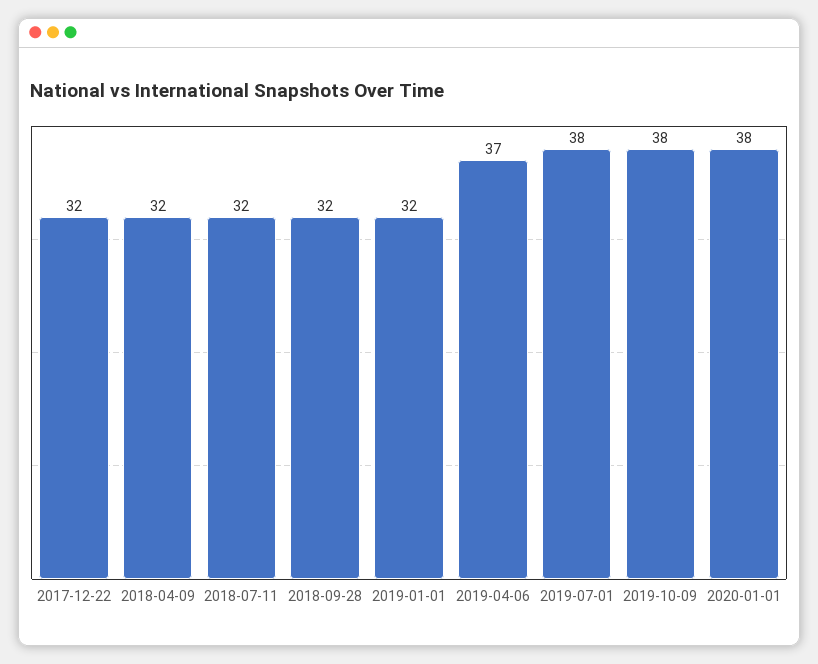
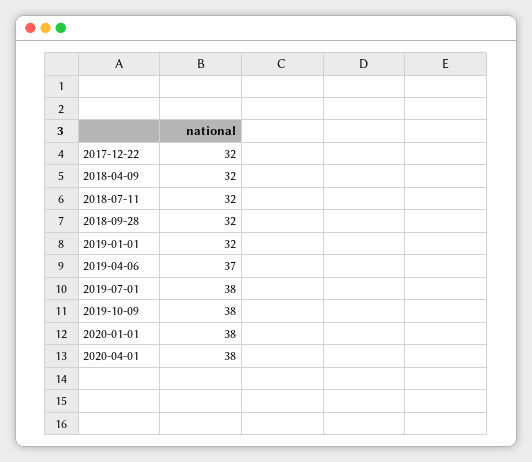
2020-04-01: none -> 38

